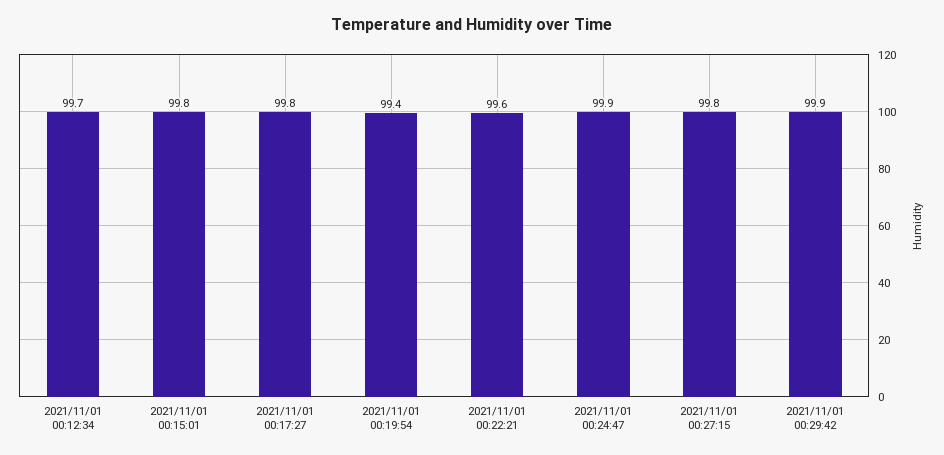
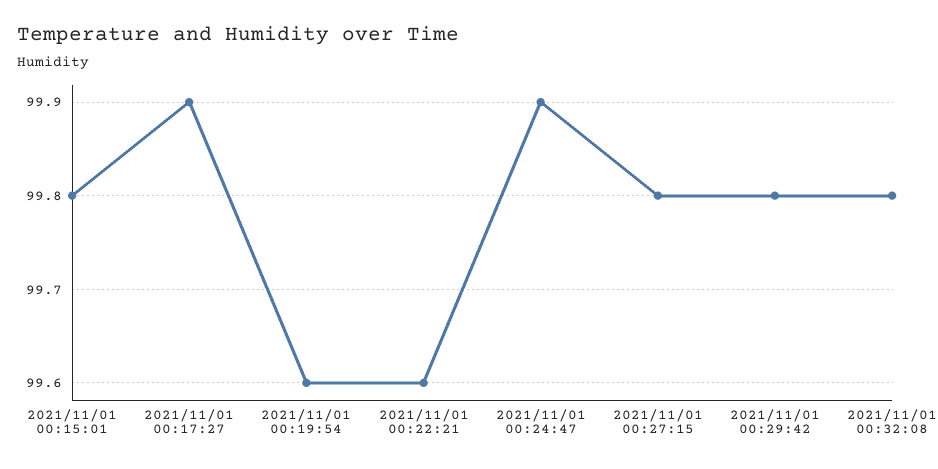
2021/11/01 00:12:34: 99.7 -> none
2021/11/01 00:17:27: 99.8 -> 99.9
2021/11/01 00:19:54: 99.4 -> 99.6
2021/11/01 00:29:42: 99.9 -> 99.8
2021/11/01 00:32:08: none -> 99.8

